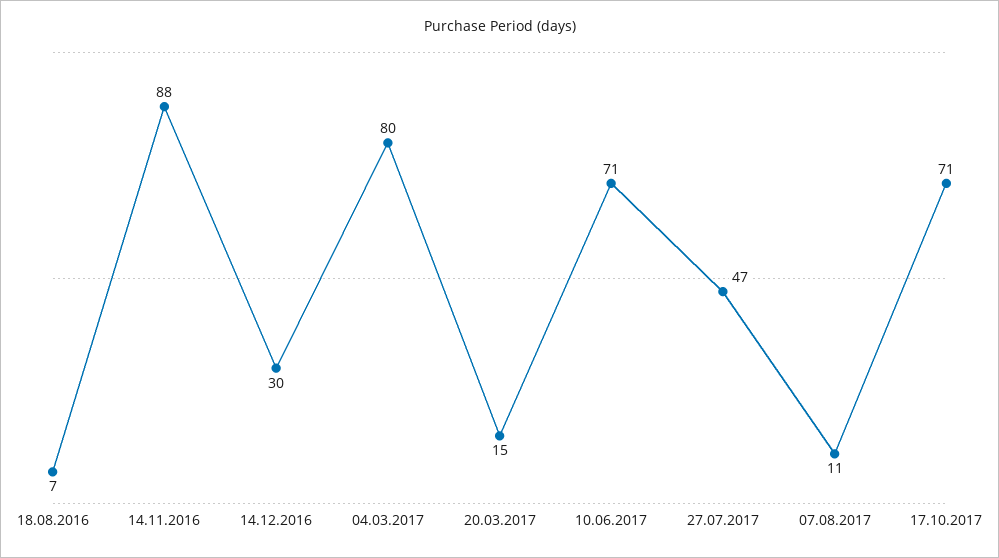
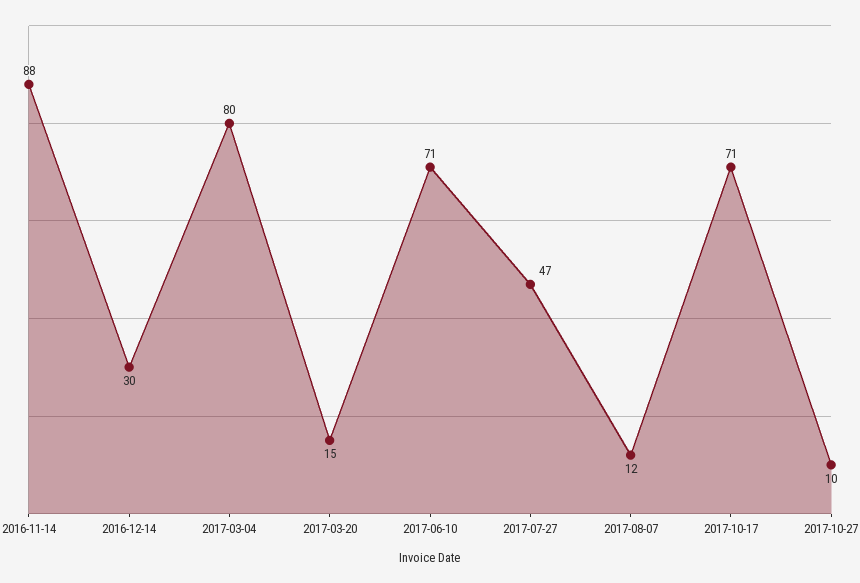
18.08.2016: 7 -> none
07.08.2017: 11 -> 12
2017-10-27: none -> 10

